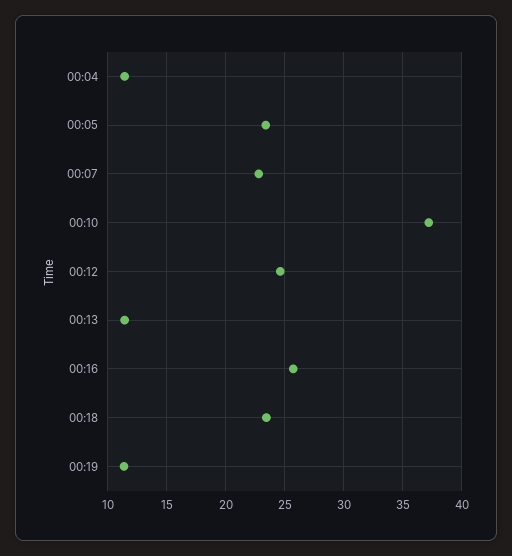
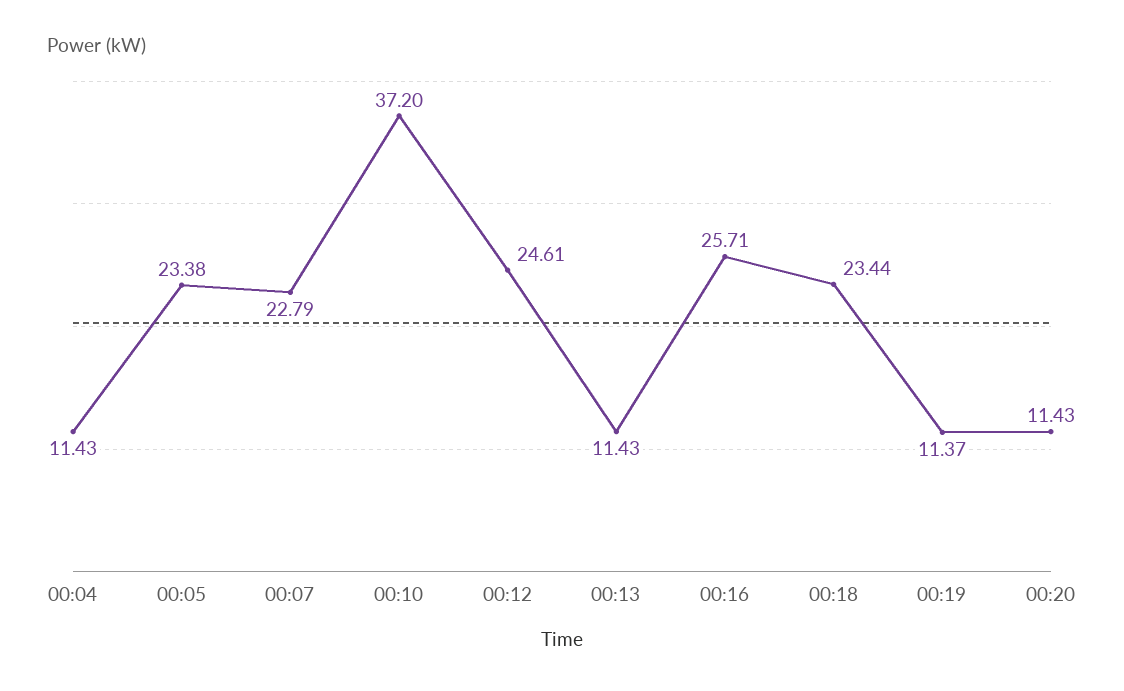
00:20: none -> 11.43

